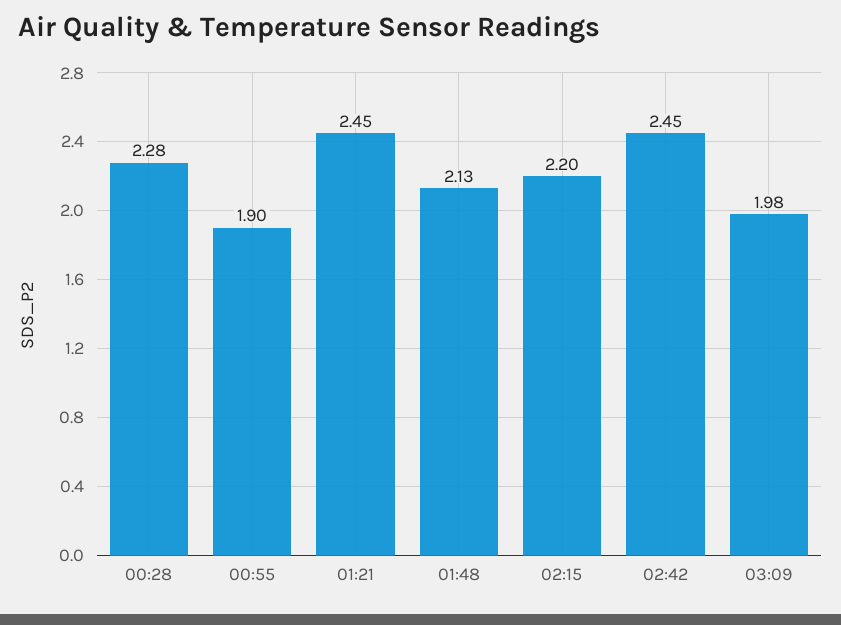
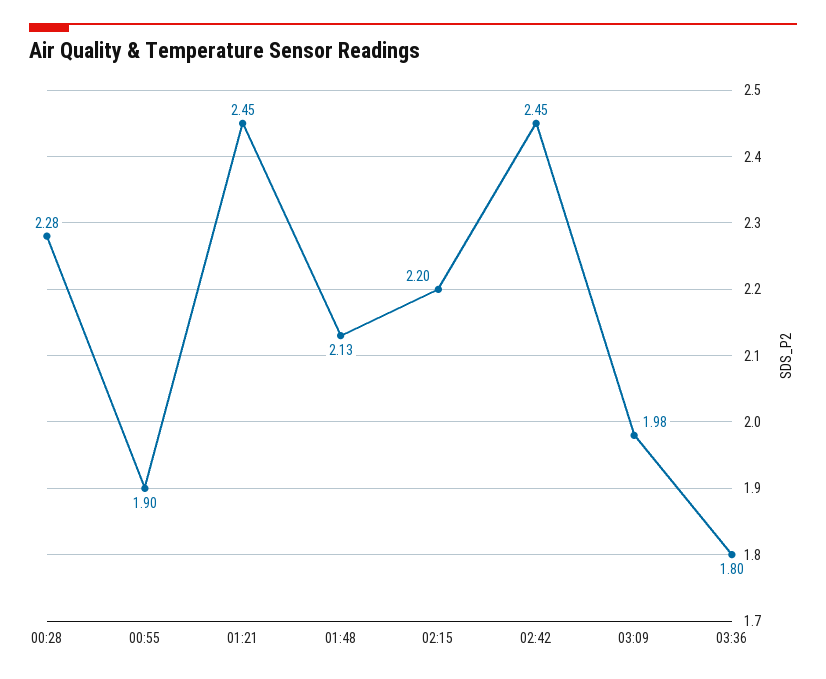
03:36: none -> 1.8

